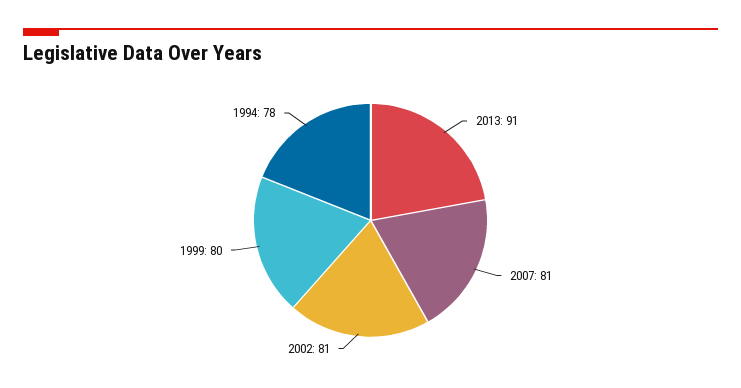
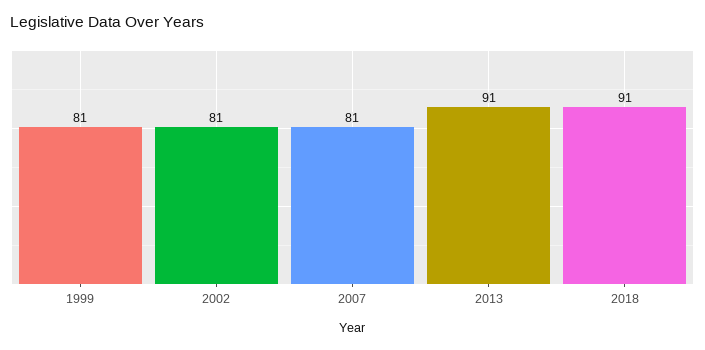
1999: 80 -> 81
1994: 78 -> none
2018: none -> 91

